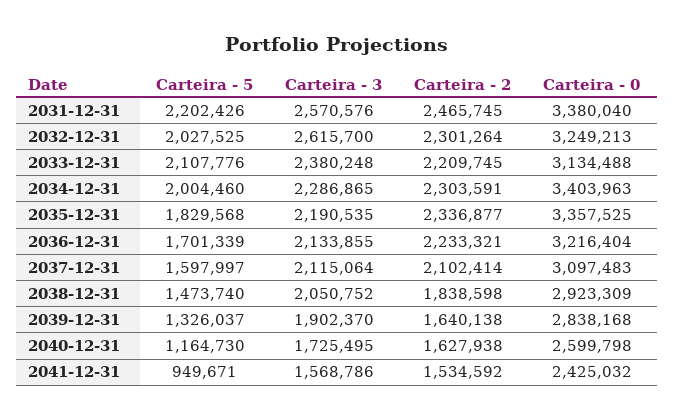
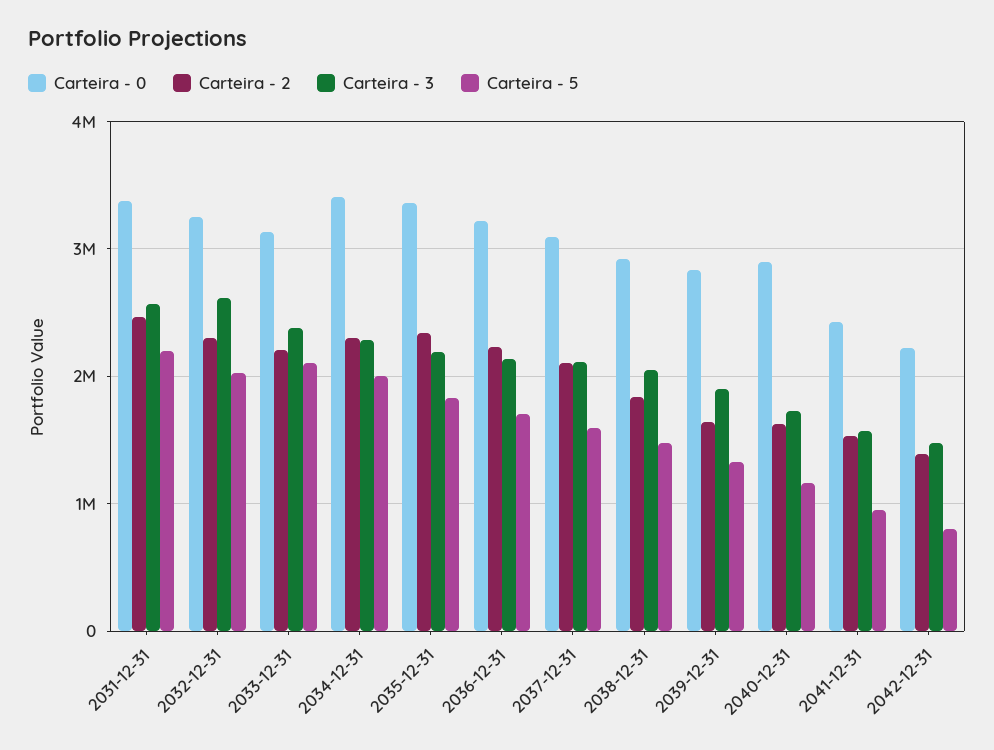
Carteira - 0, 2040-12-31: 2599798 -> 2900000
Carteira - 0, 2042-12-31: none -> 2200000
Carteira - 2, 2042-12-31: none -> 1400000
Carteira - 3, 2042-12-31: none -> 1500000
Carteira - 5, 2042-12-31: none -> 800000

